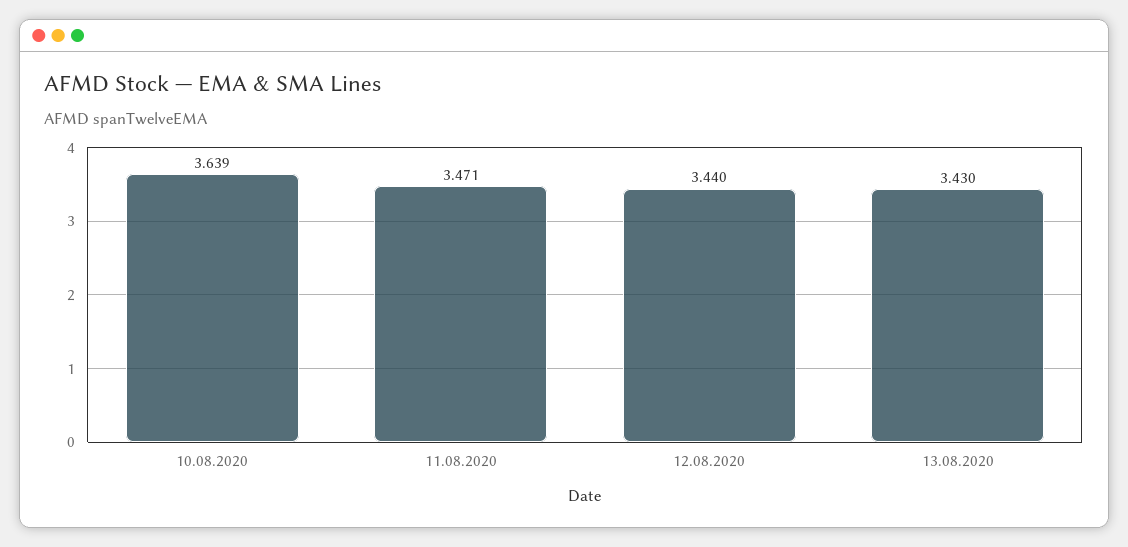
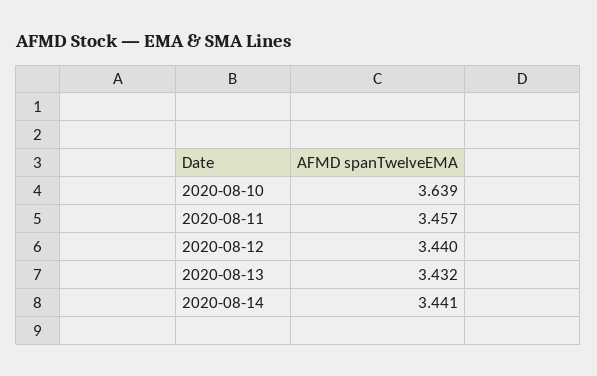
11.08.2020: 3.471 -> 3.457
13.08.2020: 3.43 -> 3.432
2020-08-14: none -> 3.441

